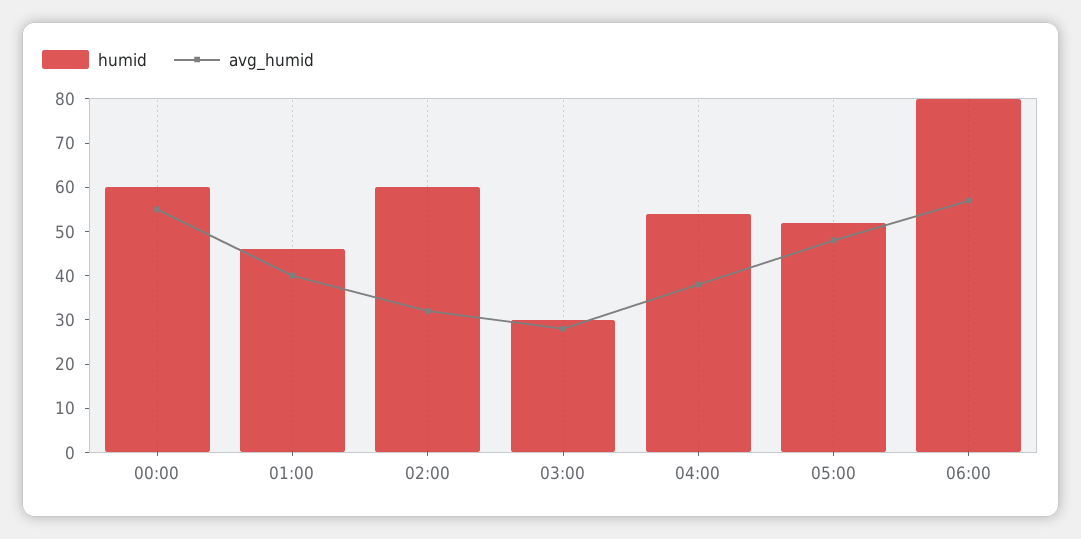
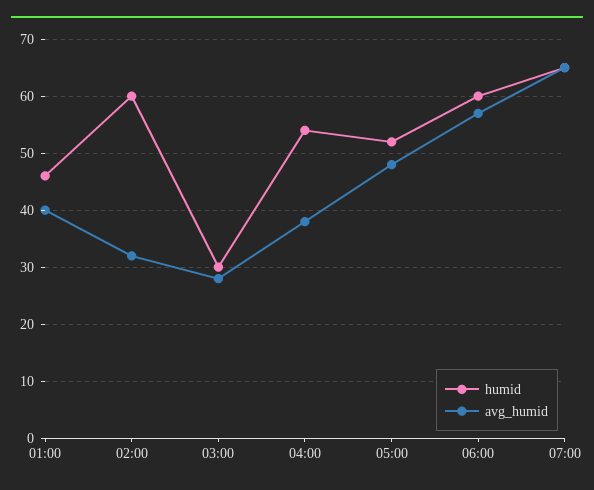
humid, 00:00: 60 -> none
avg_humid, 00:00: 55 -> none
humid, 06:00: 80 -> 60
humid, 07:00: none -> 65
avg_humid, 07:00: none -> 65

